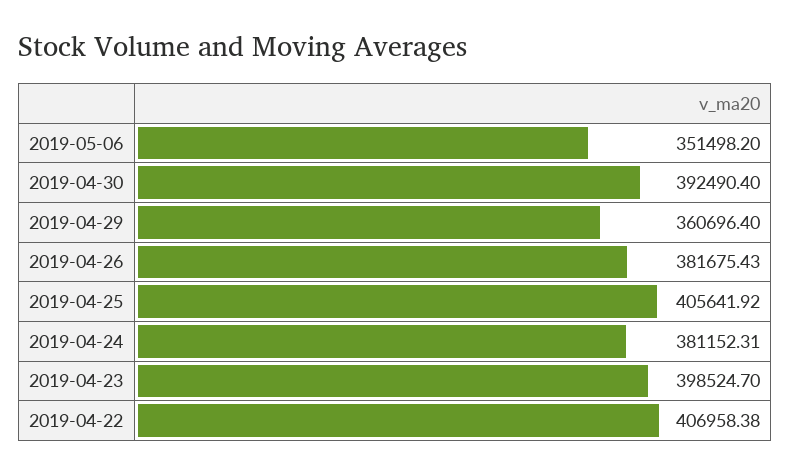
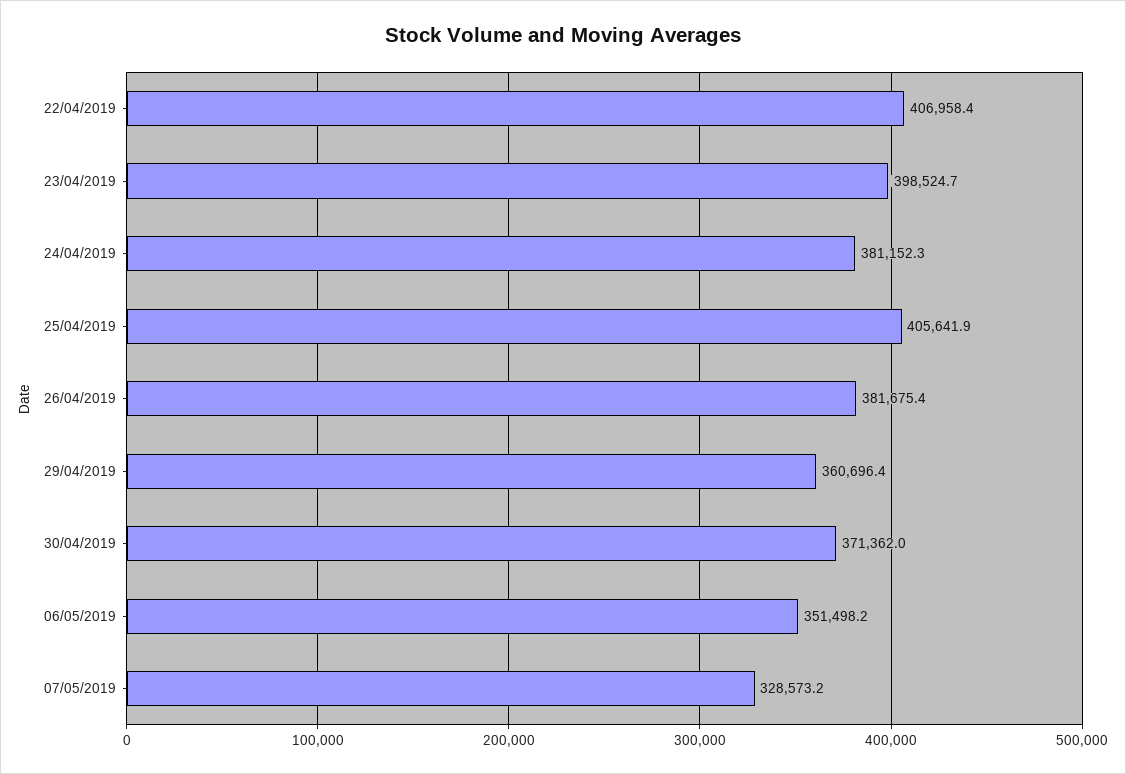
2019-04-30: 392490.4 -> 371362
07/05/2019: none -> 328573.2

